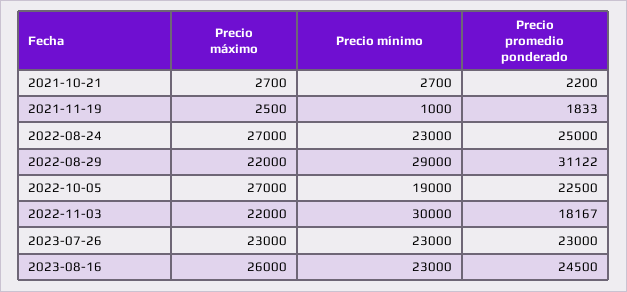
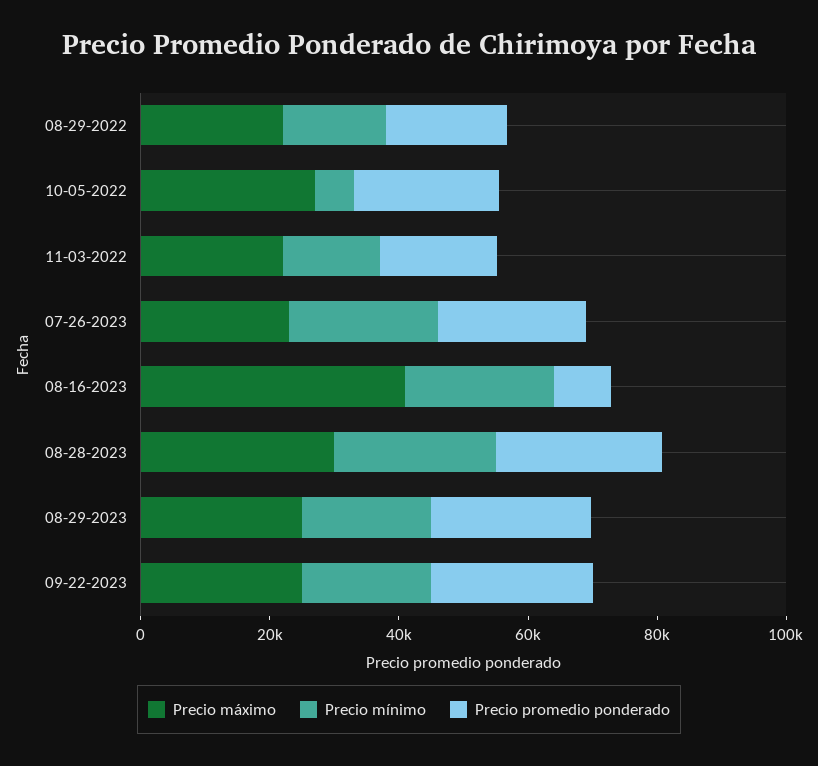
Precio máximo, 2021-10-21: 2700 -> none
Precio mínimo, 2021-10-21: 2700 -> none
Precio promedio ponderado, 2021-10-21: 2200 -> none
Precio máximo, 2021-11-19: 2500 -> none
Precio mínimo, 2021-11-19: 1000 -> none
Precio promedio ponderado, 2021-11-19: 1833 -> none
Precio máximo, 2022-08-24: 27000 -> none
Precio mínimo, 2022-08-24: 23000 -> none
Precio promedio ponderado, 2022-08-24: 25000 -> none
Precio mínimo, 2022-08-29: 29000 -> 15000
Precio promedio ponderado, 2022-08-29: 31122 -> 20000
Precio mínimo, 2022-10-05: 19000 -> 5000
Precio mínimo, 2022-11-03: 30000 -> 15000
Precio máximo, 2023-08-16: 26000 -> 40000
Precio promedio ponderado, 2023-08-16: 24500 -> 10000
Precio máximo, 08-28-2023: none -> 30000
Precio mínimo, 08-28-2023: none -> 25000
Precio promedio ponderado, 08-28-2023: none -> 25000
Precio máximo, 08-29-2023: none -> 25000
Precio mínimo, 08-29-2023: none -> 20000
Precio promedio ponderado, 08-29-2023: none -> 25000
Precio máximo, 09-22-2023: none -> 25000
Precio mínimo, 09-22-2023: none -> 20000
Precio promedio ponderado, 09-22-2023: none -> 25000

